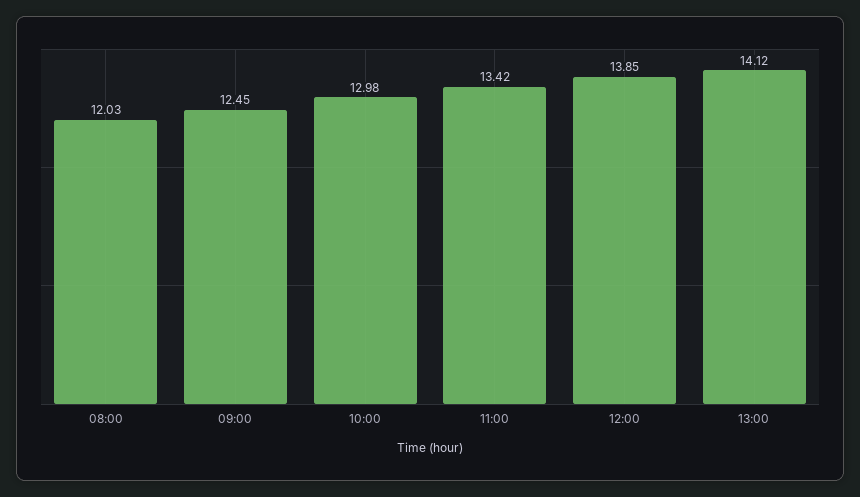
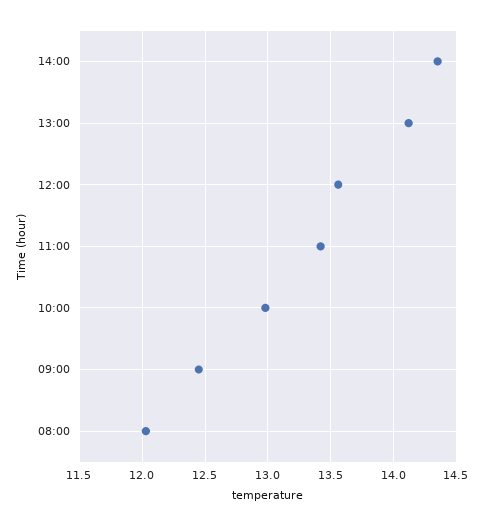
12:00: 13.85 -> 13.55
14:00: none -> 14.35

